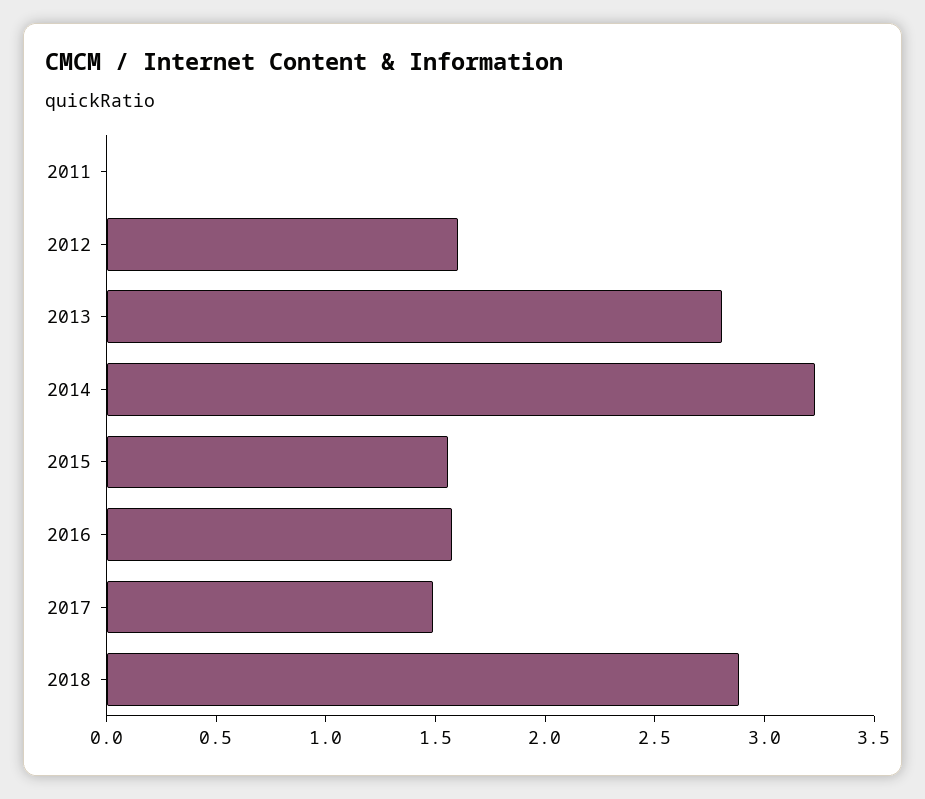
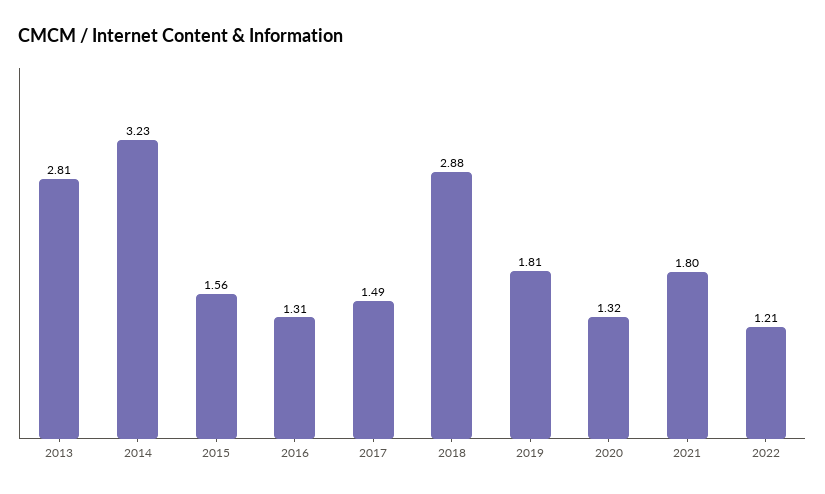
2011: 0 -> none
2012: 1.6 -> none
2016: 1.6 -> 1.31
2019: none -> 1.81
2020: none -> 1.32
2021: none -> 1.8
2022: none -> 1.21

